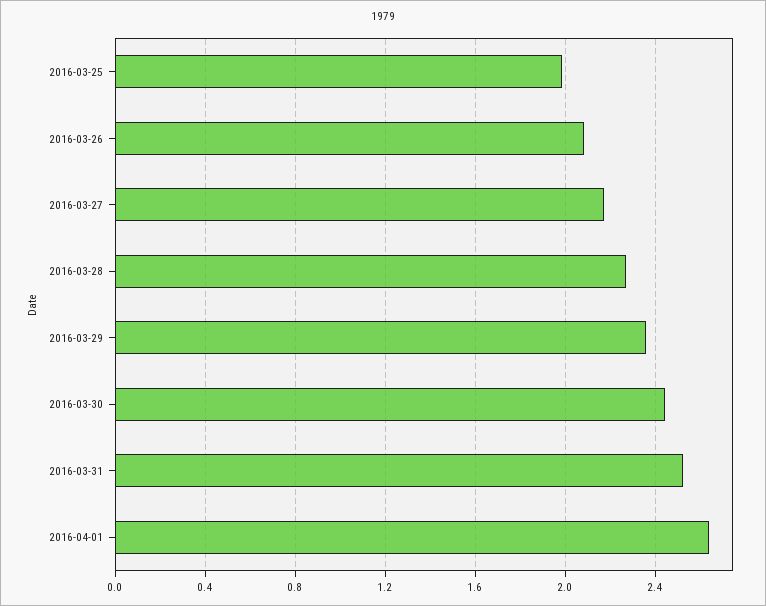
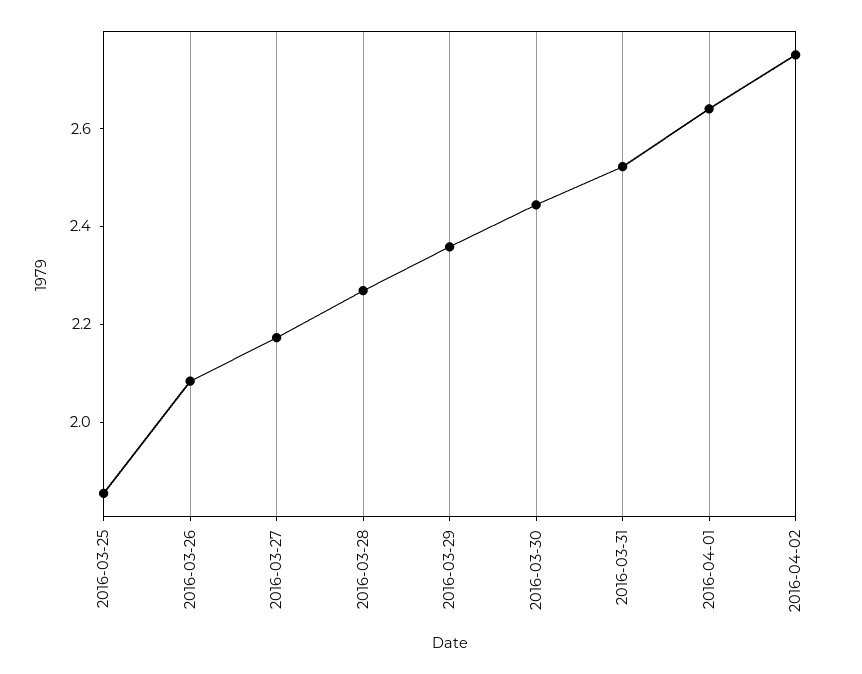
2016-03-25: 2 -> 1.85
2016-04-02: none -> 2.75

